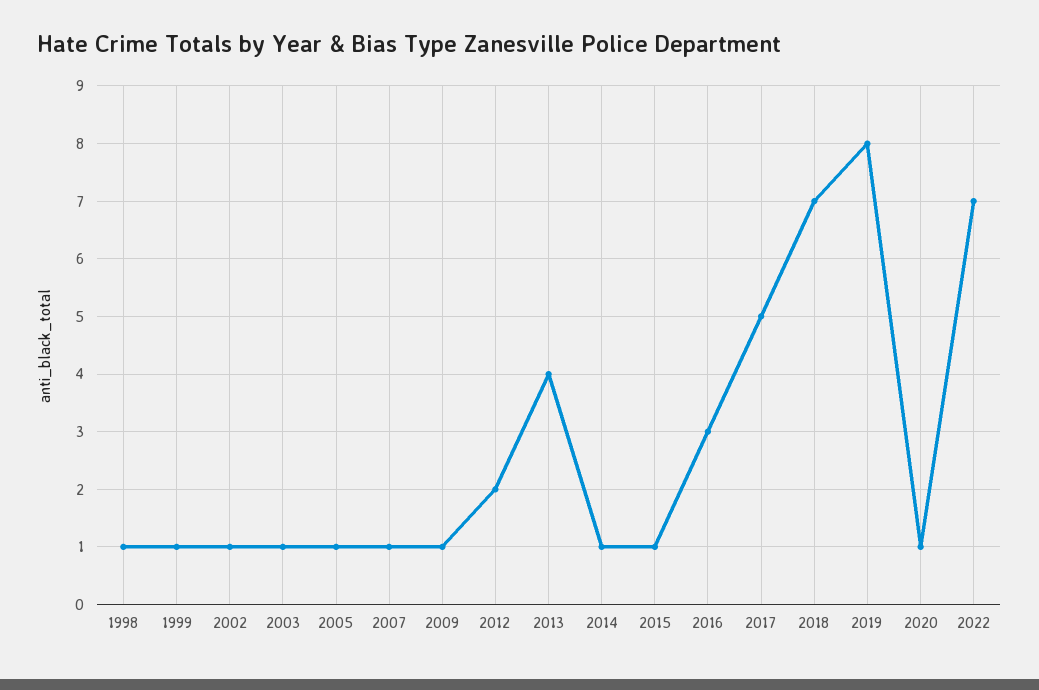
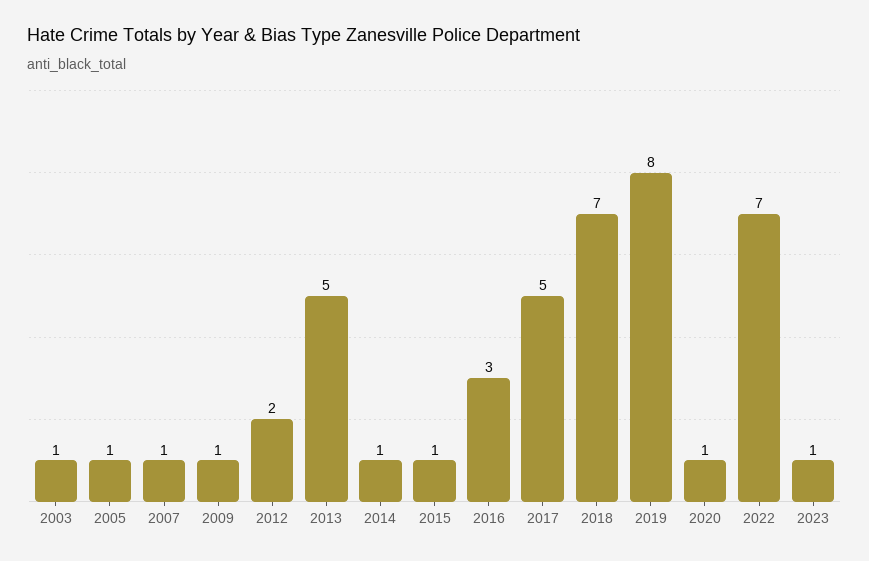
1998: 1 -> none
1999: 1 -> none
2002: 1 -> none
2013: 4 -> 5
2023: none -> 1

